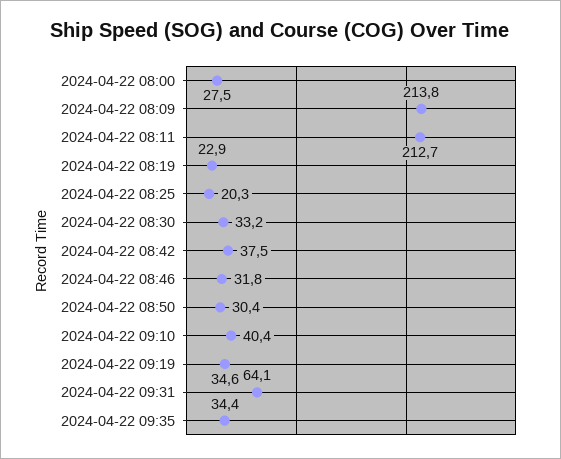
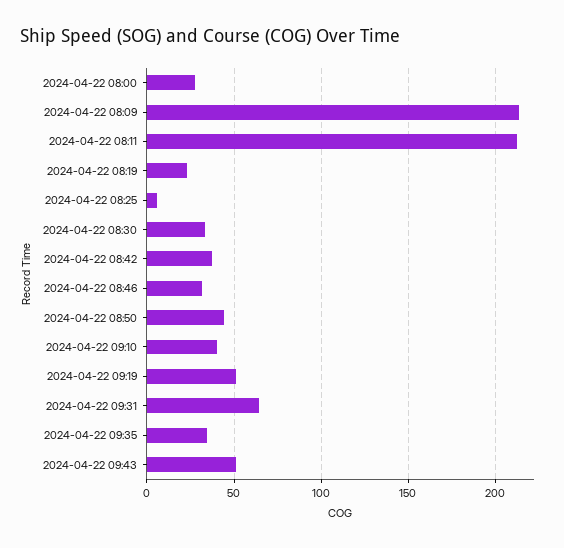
2024-04-22 08:25: 20.3 -> 5
2024-04-22 08:50: 30.4 -> 45
2024-04-22 09:19: 34.6 -> 50
2024-04-22 09:43: none -> 50

